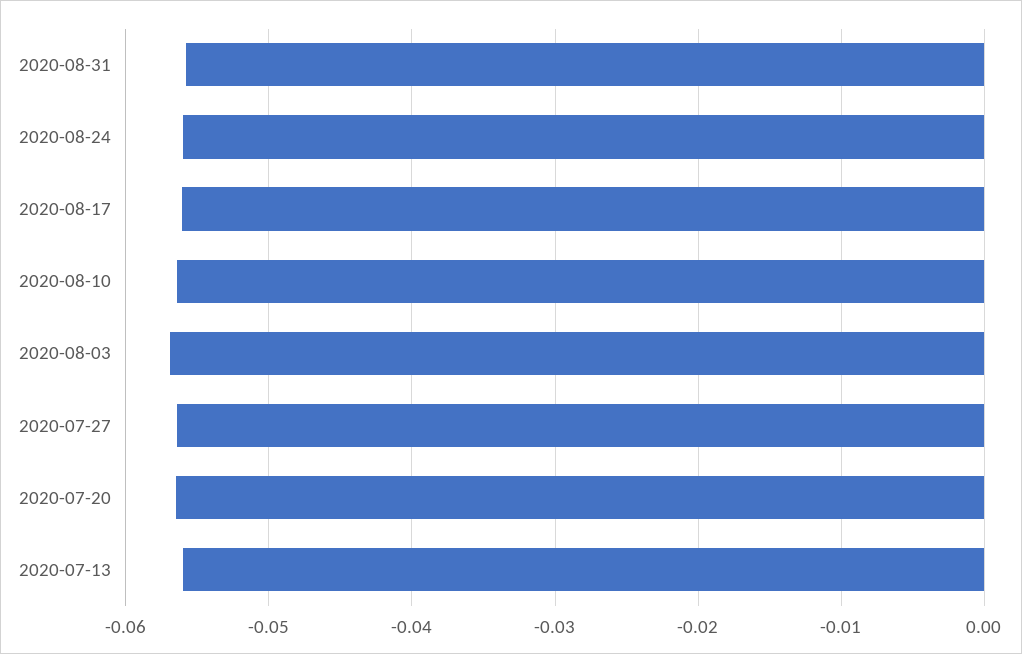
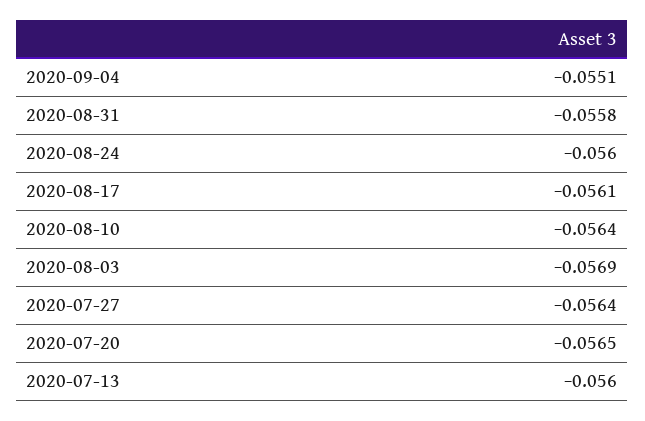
2020-09-04: none -> -0.0551

